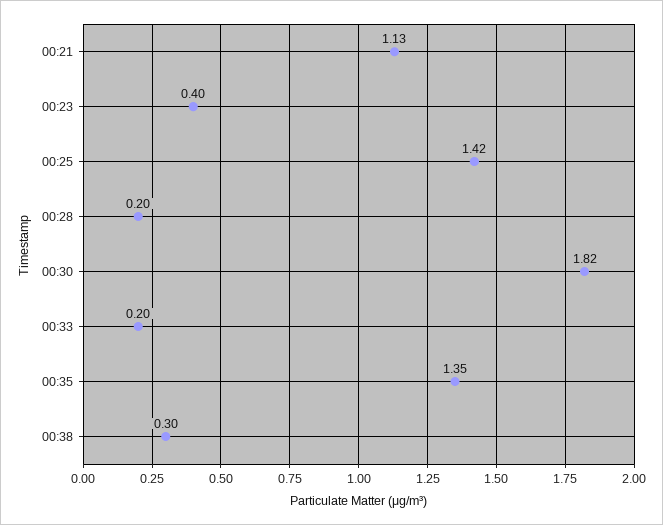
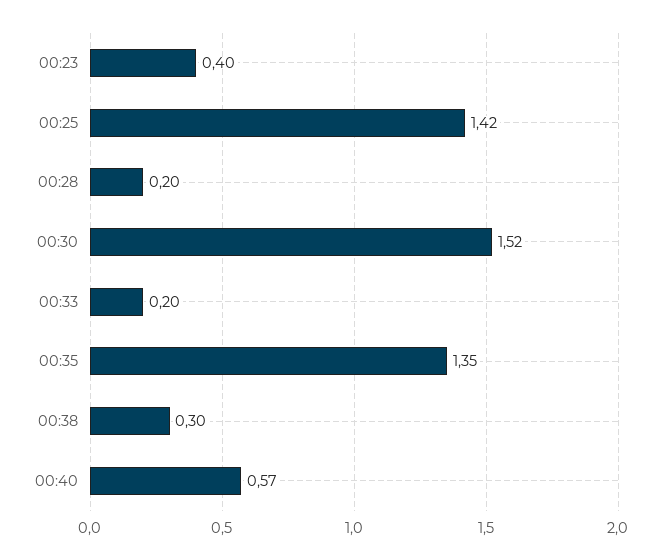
00:21: 1.13 -> none
00:30: 1.82 -> 1.52
00:40: none -> 0.57

